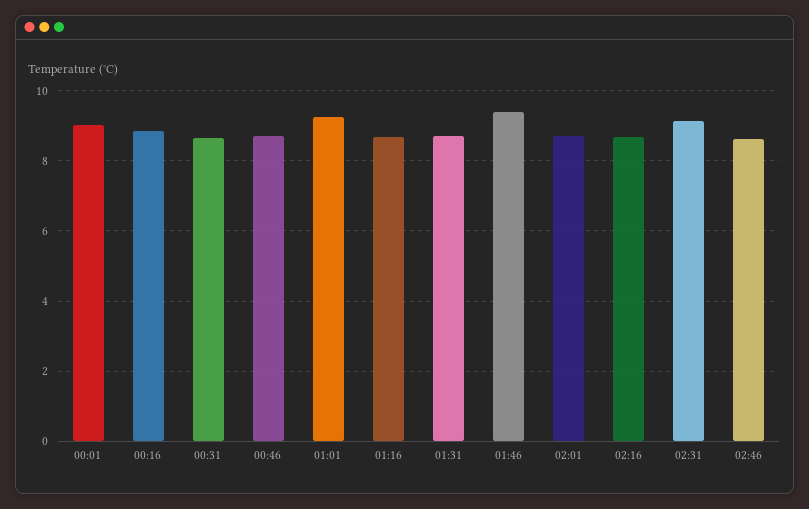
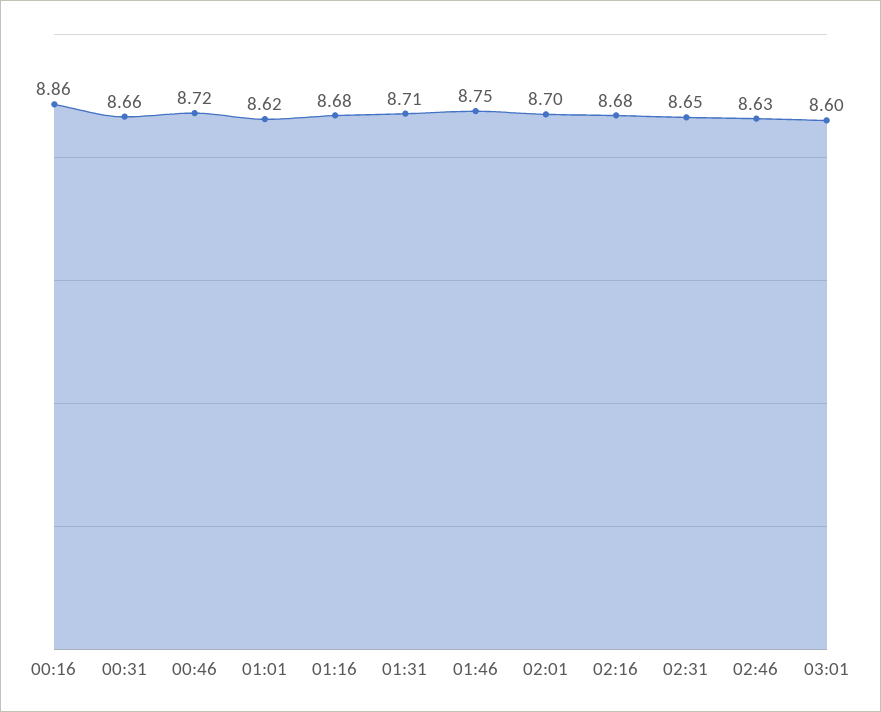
00:01: 9 -> none
01:01: 9.2 -> 8.62
01:46: 9.4 -> 8.75
02:31: 9.2 -> 8.65
03:01: none -> 8.6

